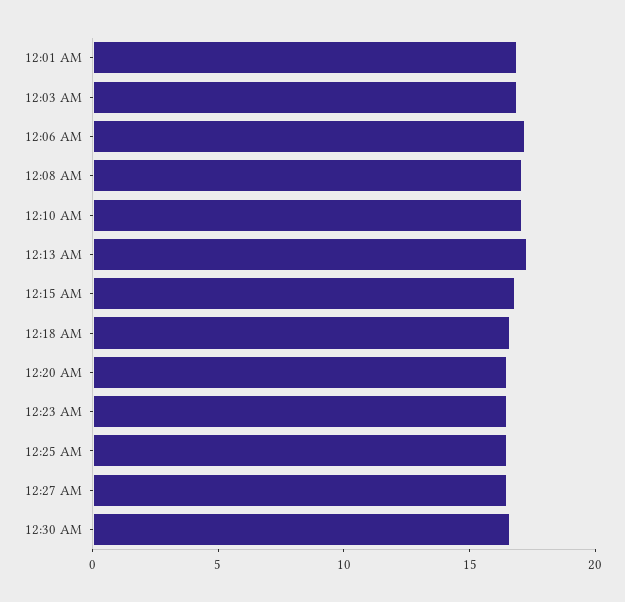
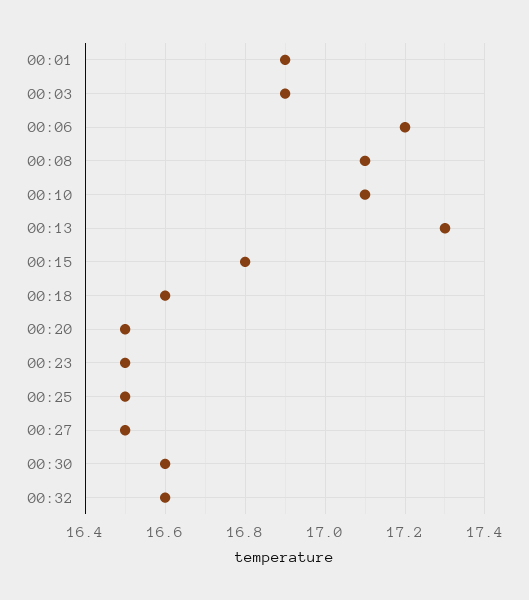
00:32: none -> 16.6

